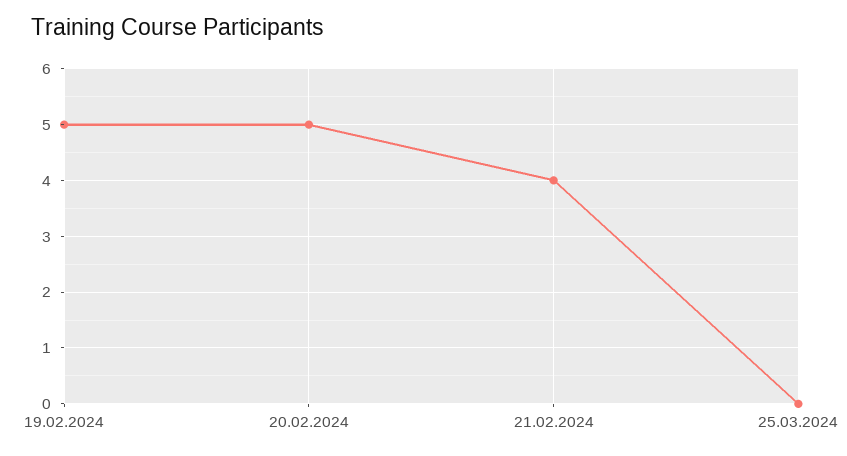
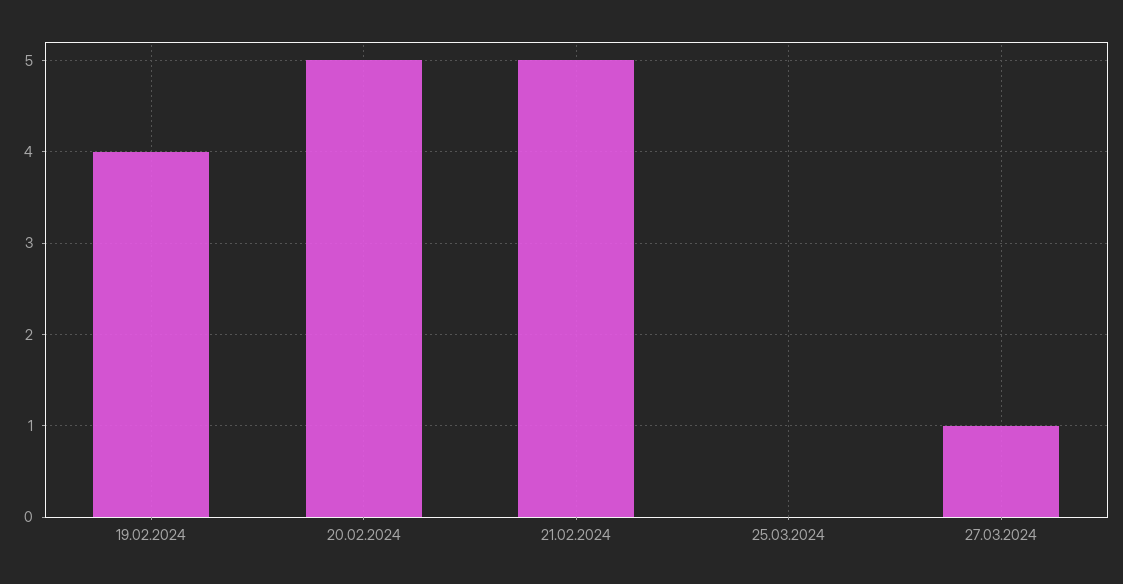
19.02.2024: 5 -> 4
21.02.2024: 4 -> 5
27.03.2024: none -> 1

